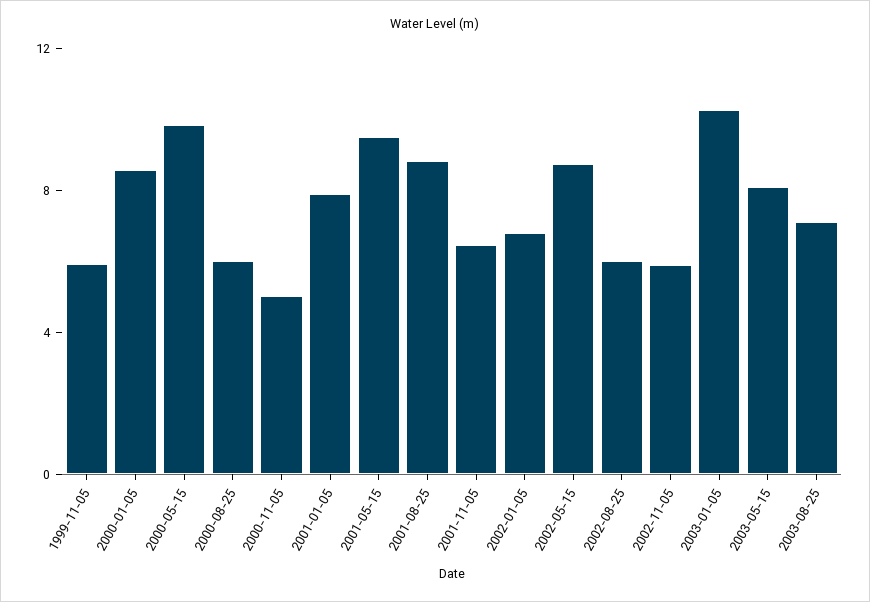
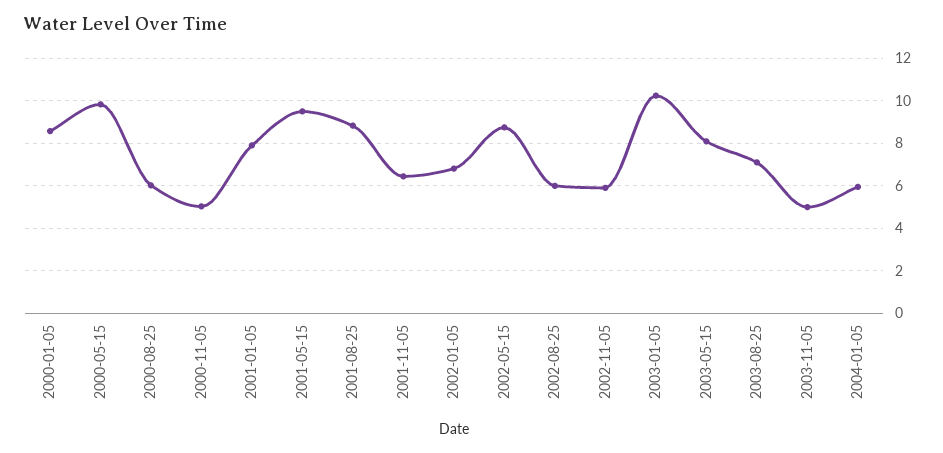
1999-11-05: 6 -> none
2003-11-05: none -> 5
2004-01-05: none -> 6

